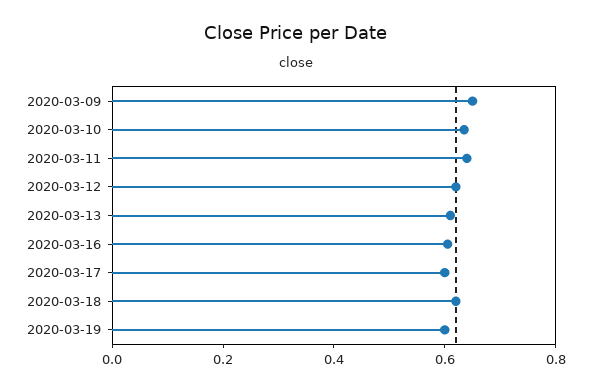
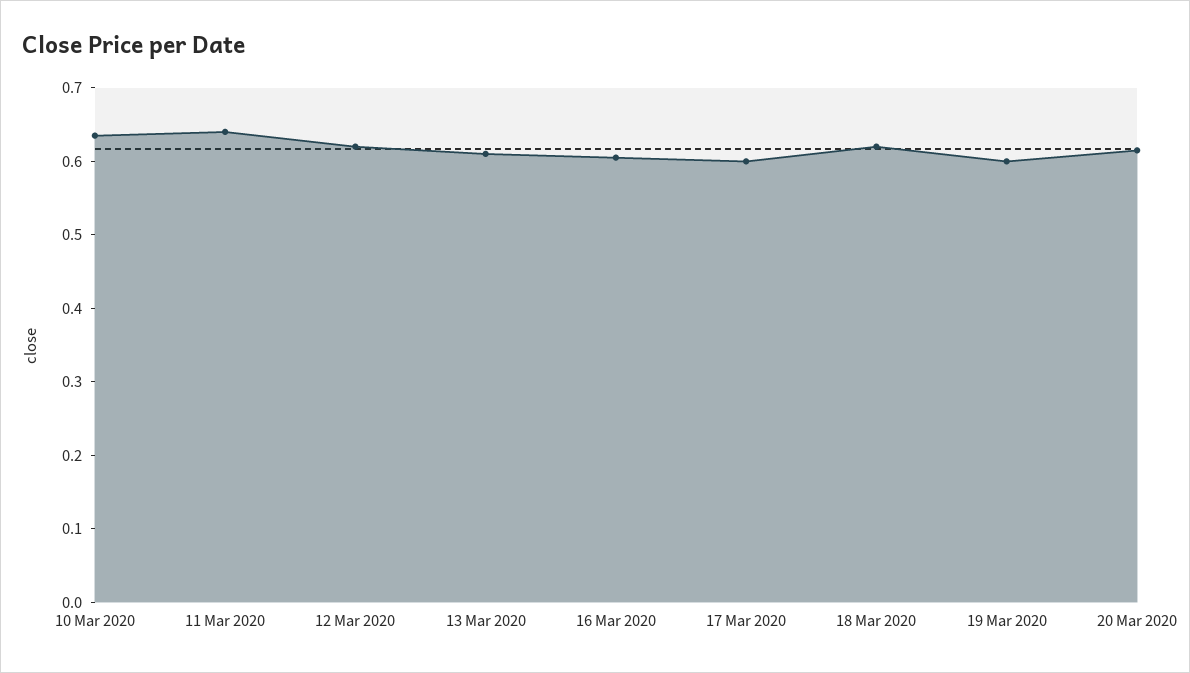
2020-03-09: 0.65 -> none
20 Mar 2020: none -> 0.62

